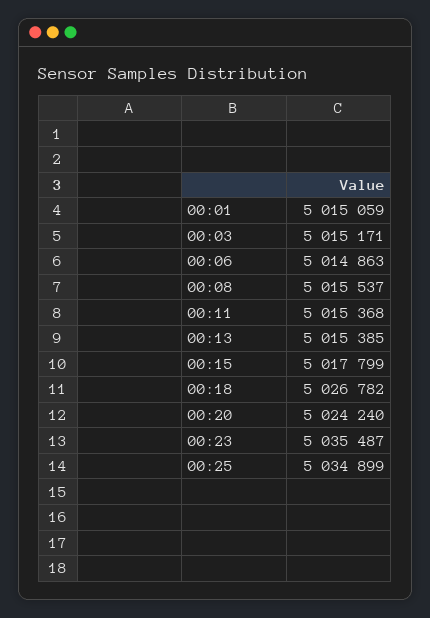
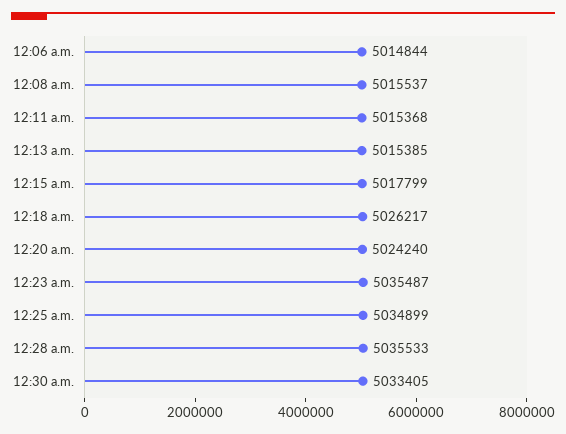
00:01: 5015059 -> none
00:03: 5015171 -> none
00:06: 5014863 -> 5014844
00:18: 5026782 -> 5026217
12:28 a.m.: none -> 5035533
12:30 a.m.: none -> 5033405

